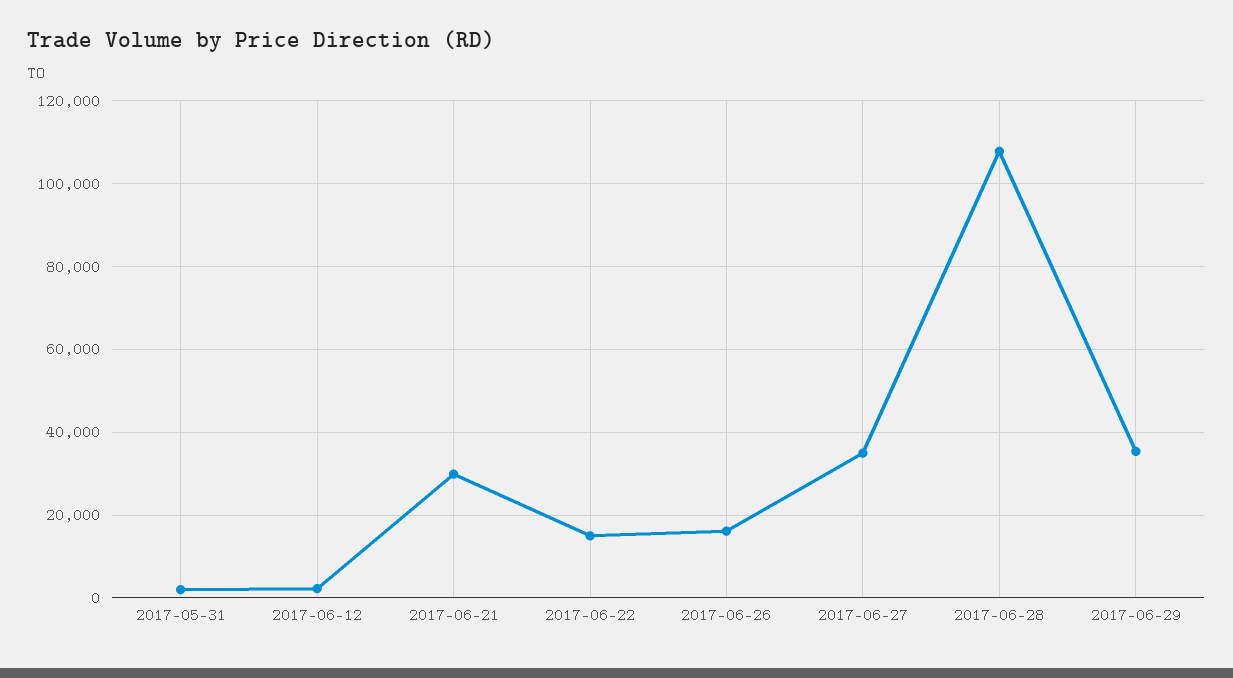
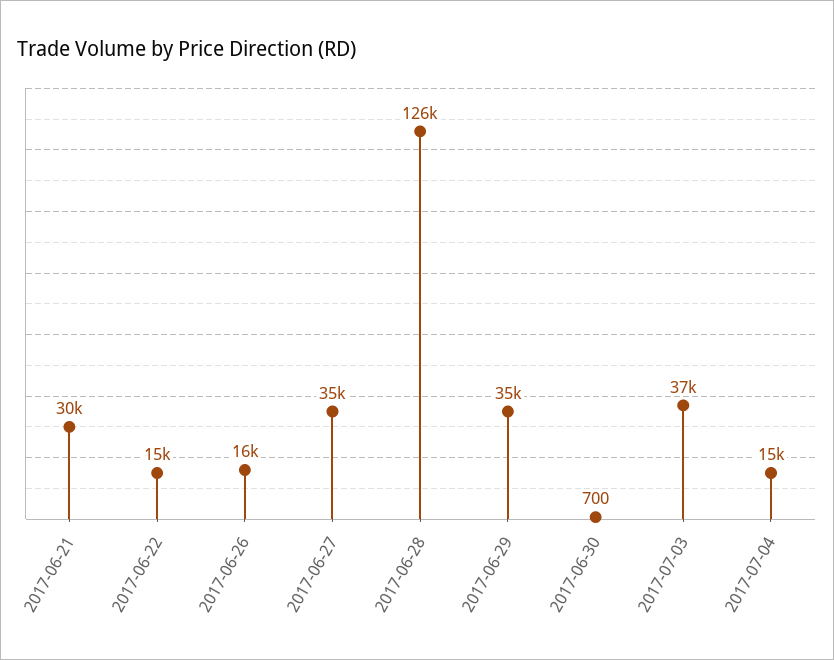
2017-05-31: 2000 -> none
2017-06-12: 2000 -> none
2017-06-28: 108000 -> 126000
2017-06-30: none -> 700
2017-07-03: none -> 37000
2017-07-04: none -> 15000

